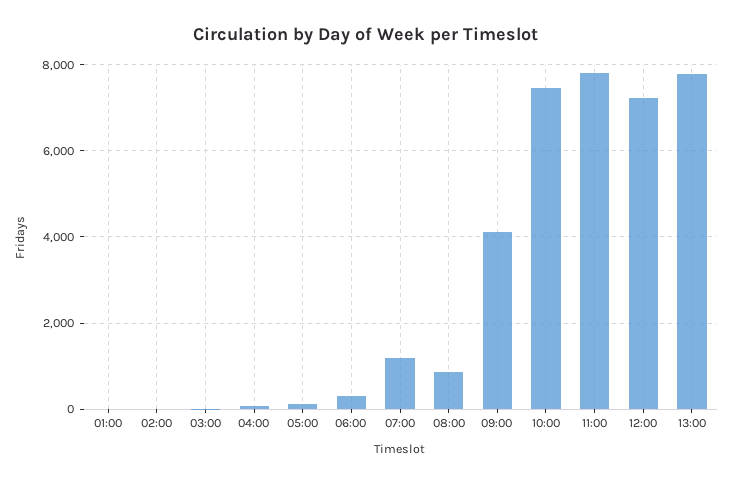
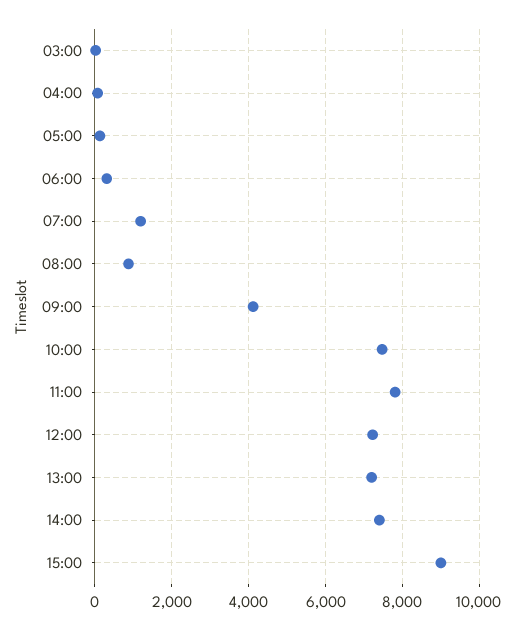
01:00: 0 -> none
02:00: 0 -> none
13:00: 7800 -> 7200
14:00: none -> 7400
15:00: none -> 9000

